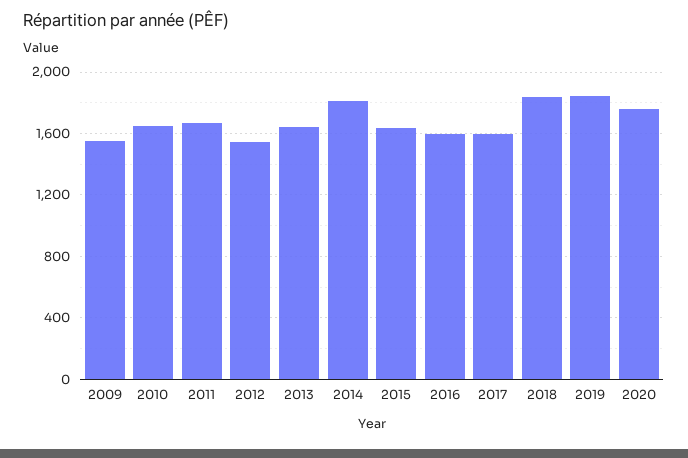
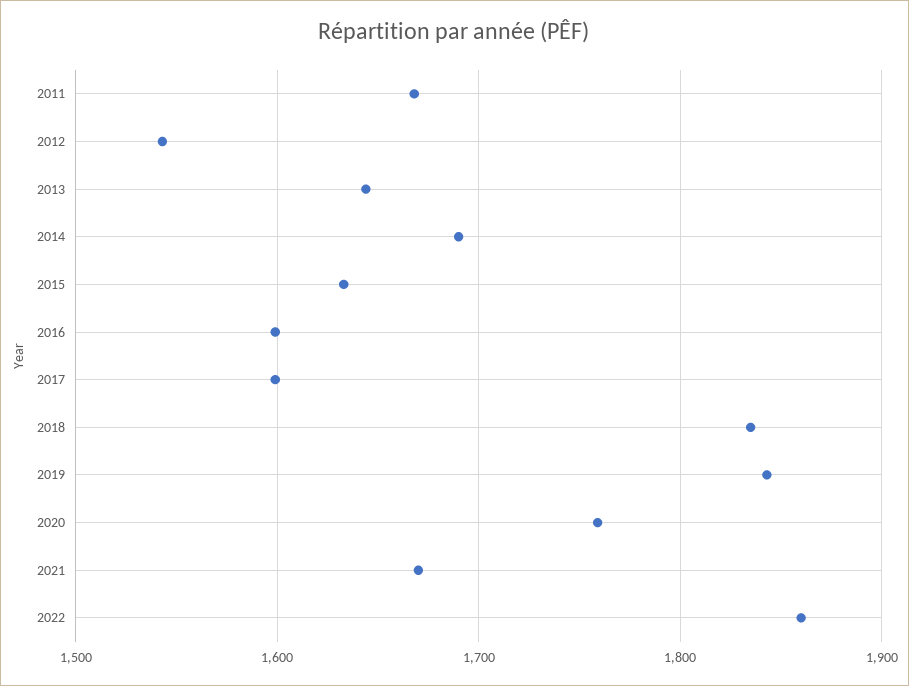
2009: 1550 -> none
2010: 1650 -> none
2014: 1800 -> 1690
2021: none -> 1670
2022: none -> 1860

